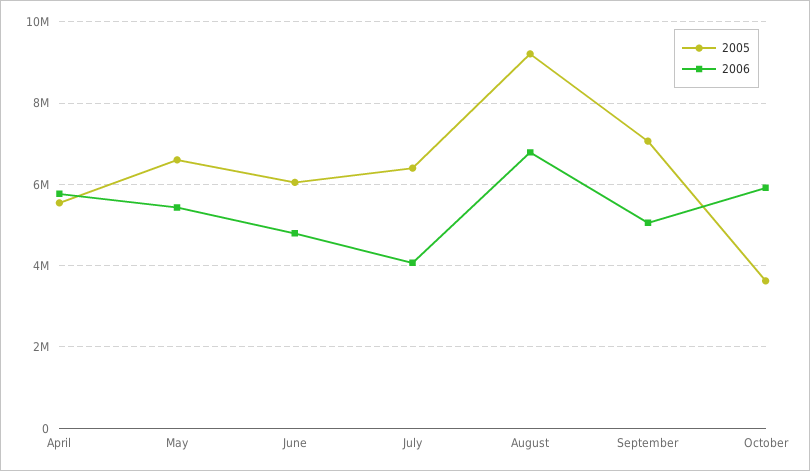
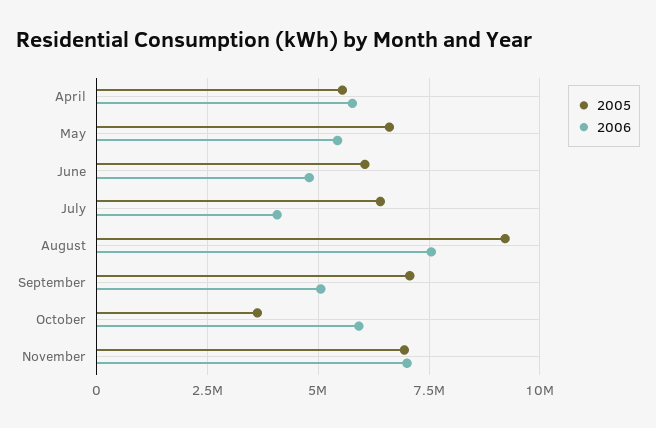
2006, August: 6800000 -> 7500000
2005, November: none -> 7000000
2006, November: none -> 7000000

